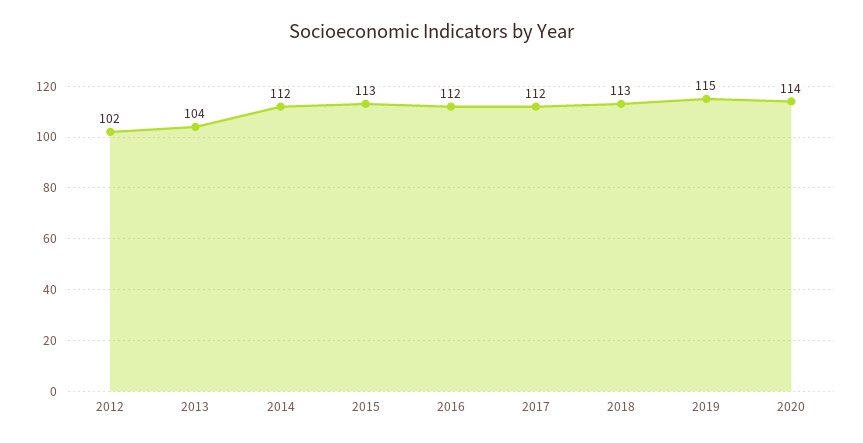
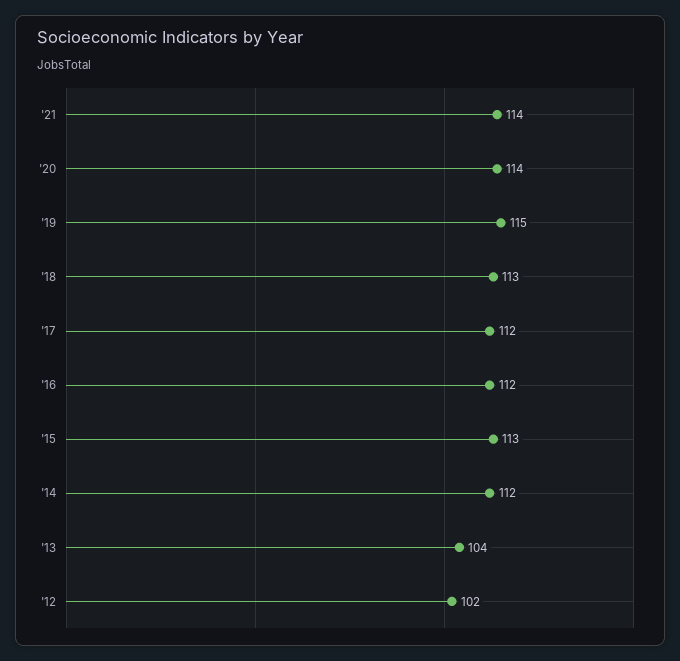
'21: none -> 114

